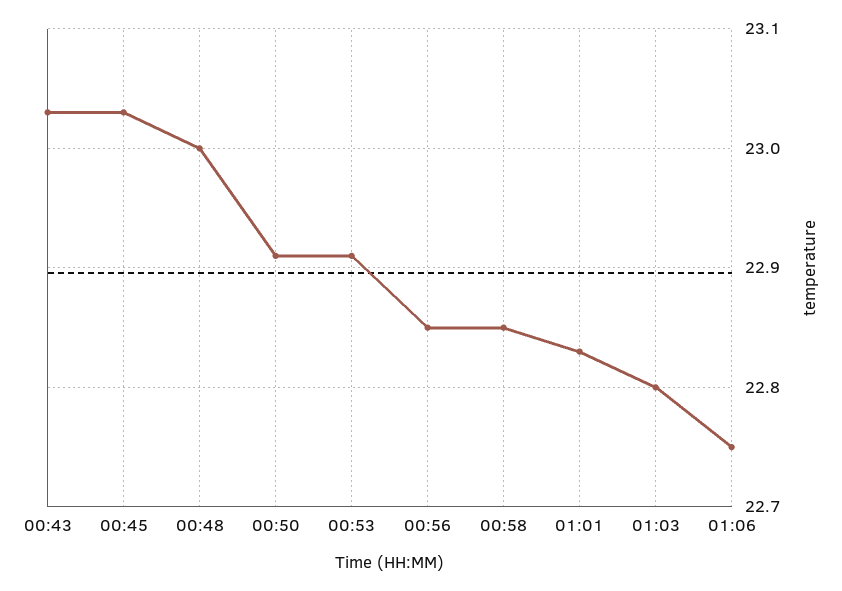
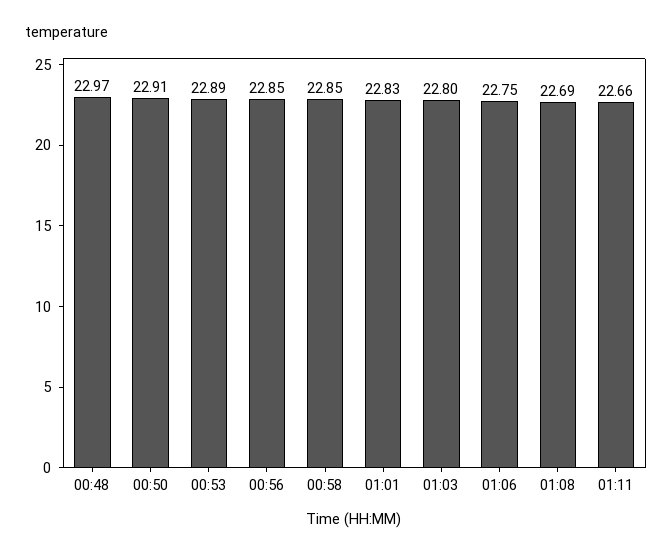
00:43: 23.03 -> none
00:45: 23.03 -> none
00:48: 23 -> 22.97
00:53: 22.91 -> 22.89
01:08: none -> 22.69
01:11: none -> 22.66

